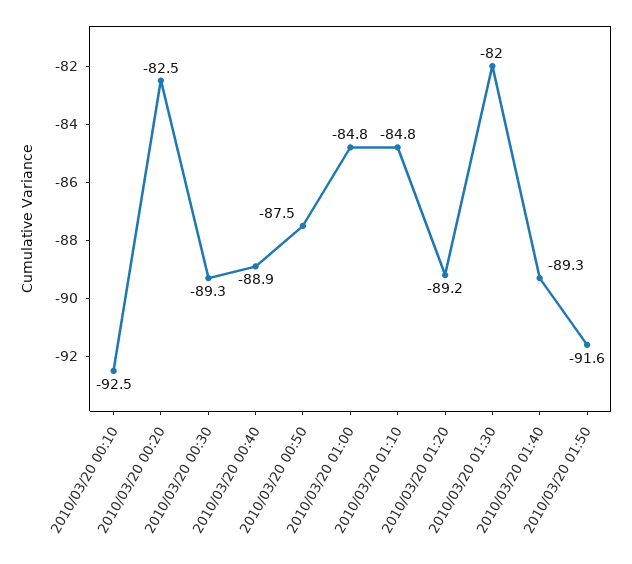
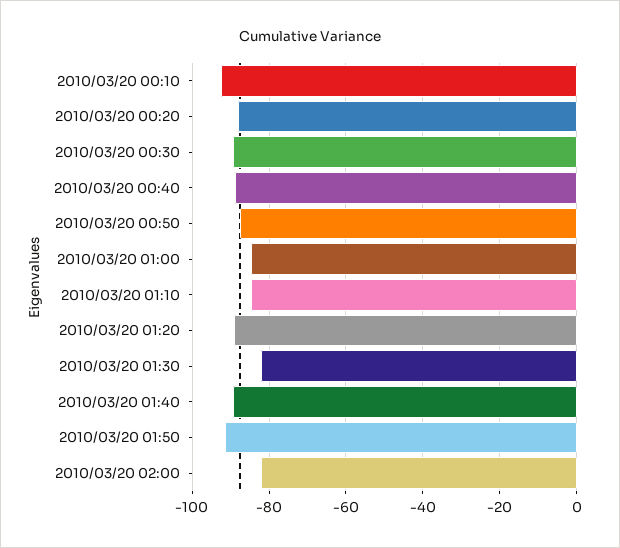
2010/03/20 00:20: -82.5 -> -88
2010/03/20 02:00: none -> -82

